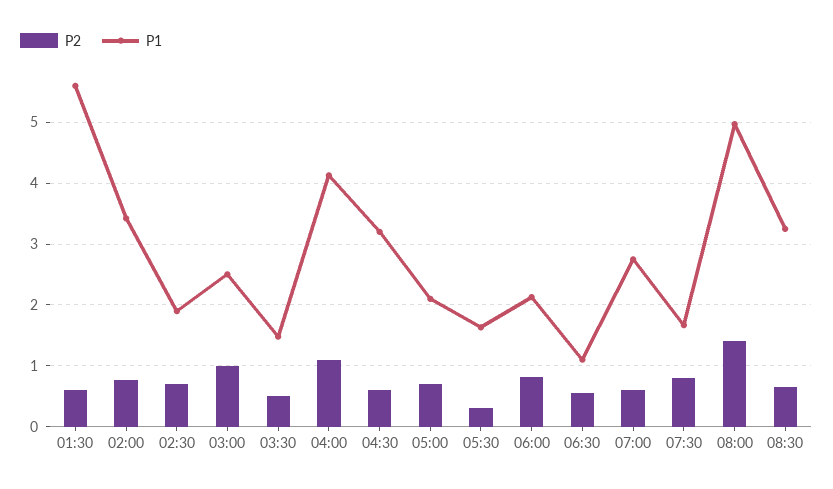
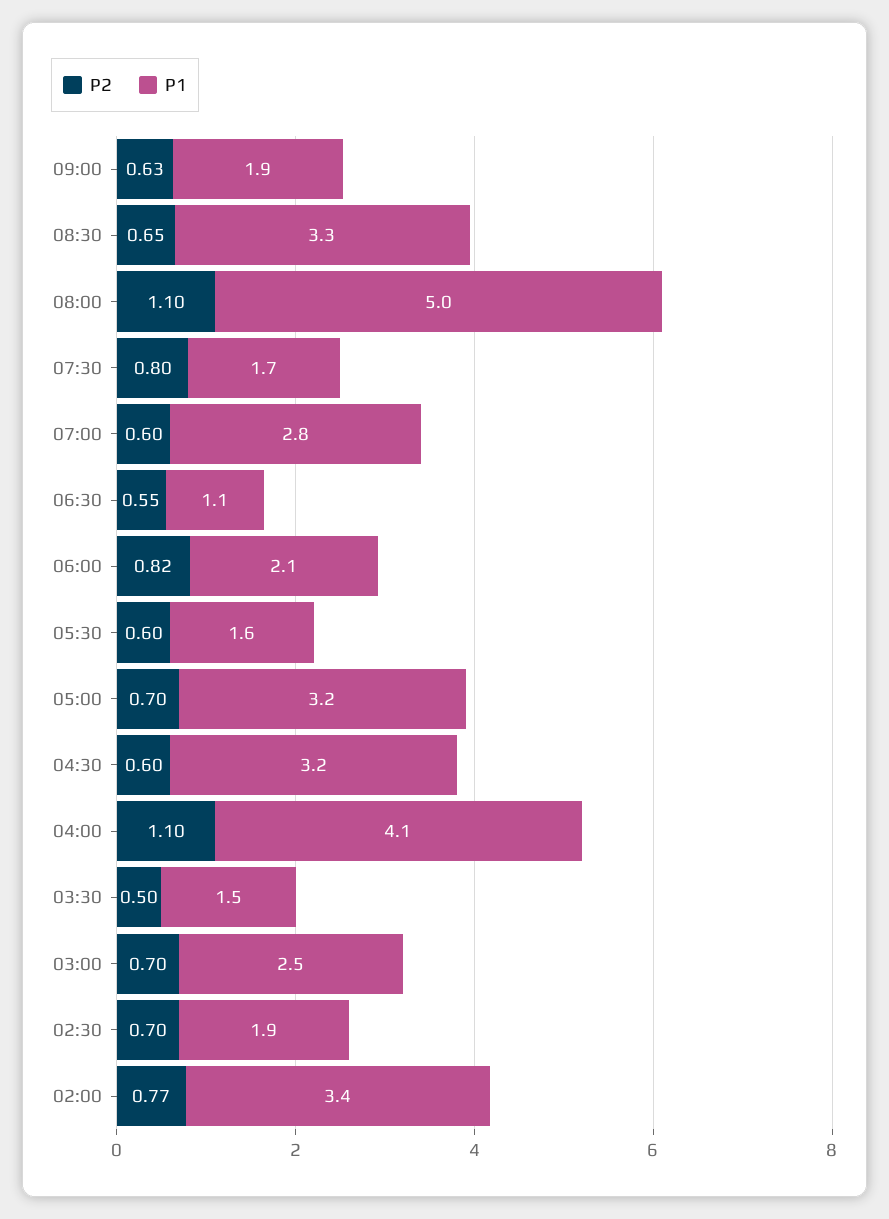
P2, 01:30: 0.6 -> none
P1, 01:30: 5.6 -> none
P2, 03:00: 1 -> 0.7
P1, 05:00: 2.1 -> 3.2
P2, 05:30: 0.3 -> 0.6
P2, 08:00: 1.4 -> 1.1
P2, 09:00: none -> 0.63
P1, 09:00: none -> 1.9

